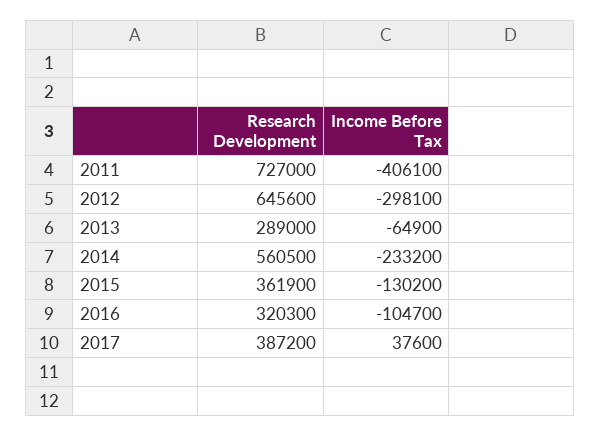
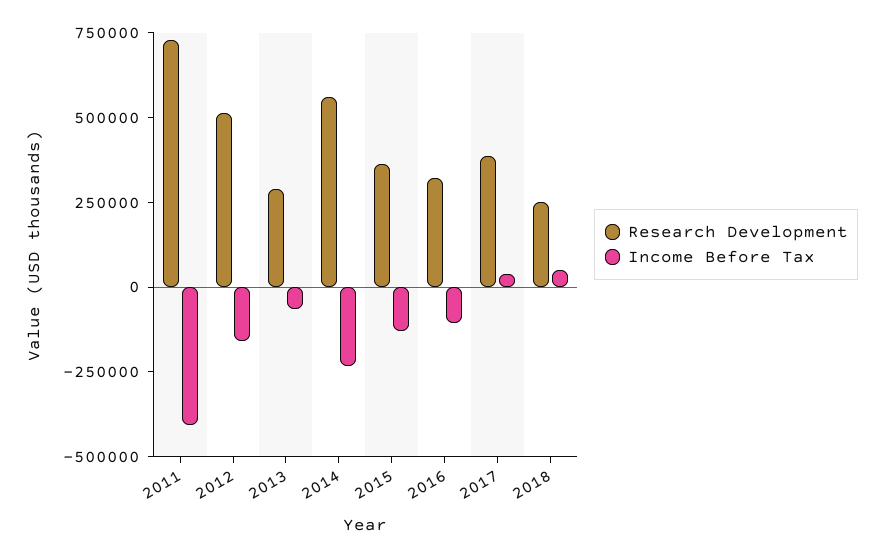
Research Development, 2012: 645600 -> 500000
Income Before Tax, 2012: -298100 -> -150000
Research Development, 2018: none -> 250000
Income Before Tax, 2018: none -> 50000

